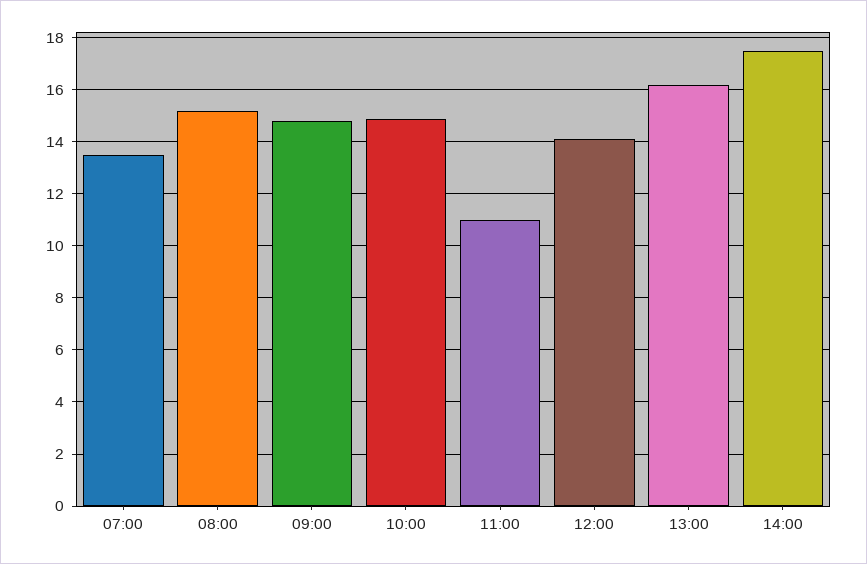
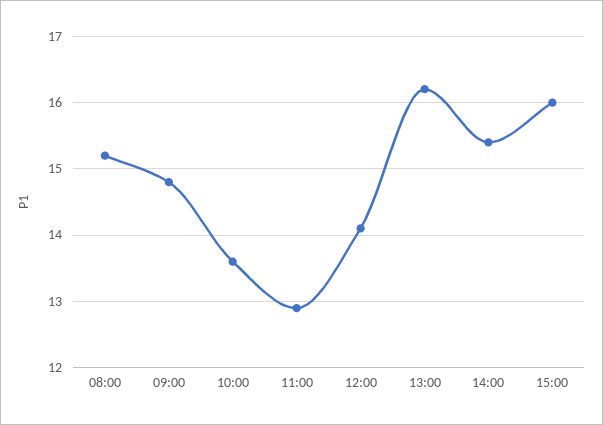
07:00: 13.5 -> none
10:00: 15 -> 13.6
11:00: 11 -> 12.9
14:00: 17.5 -> 15.4
15:00: none -> 16

